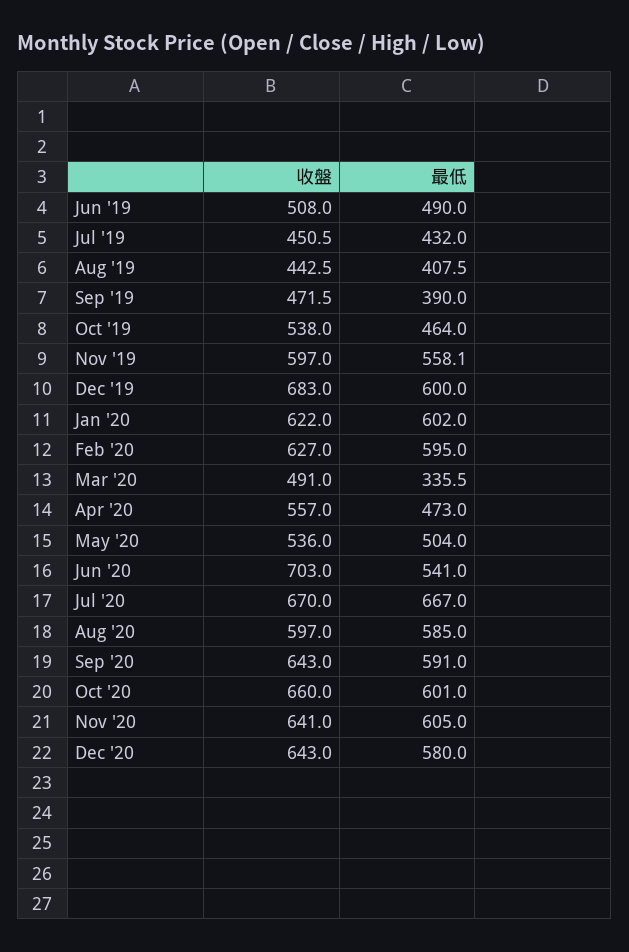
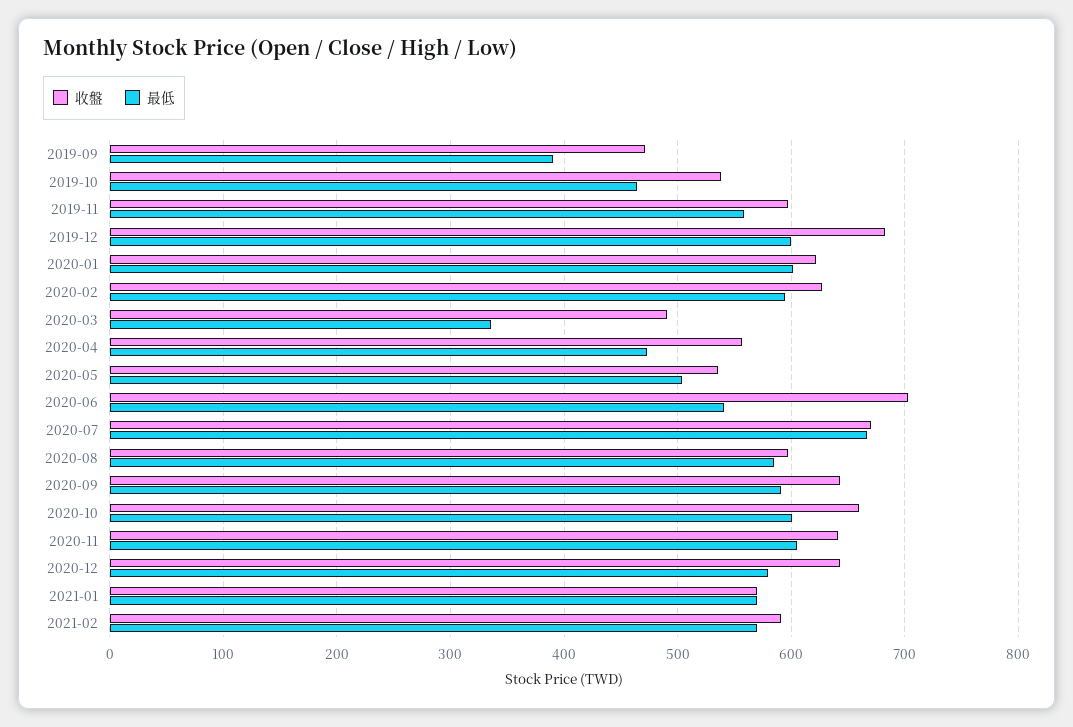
收盤, Jun '19: 508 -> none
最低, Jun '19: 490 -> none
收盤, Jul '19: 450.5 -> none
最低, Jul '19: 432 -> none
收盤, Aug '19: 442.5 -> none
最低, Aug '19: 407.5 -> none
收盤, 2021-01: none -> 570
最低, 2021-01: none -> 570
收盤, 2021-02: none -> 590
最低, 2021-02: none -> 570

